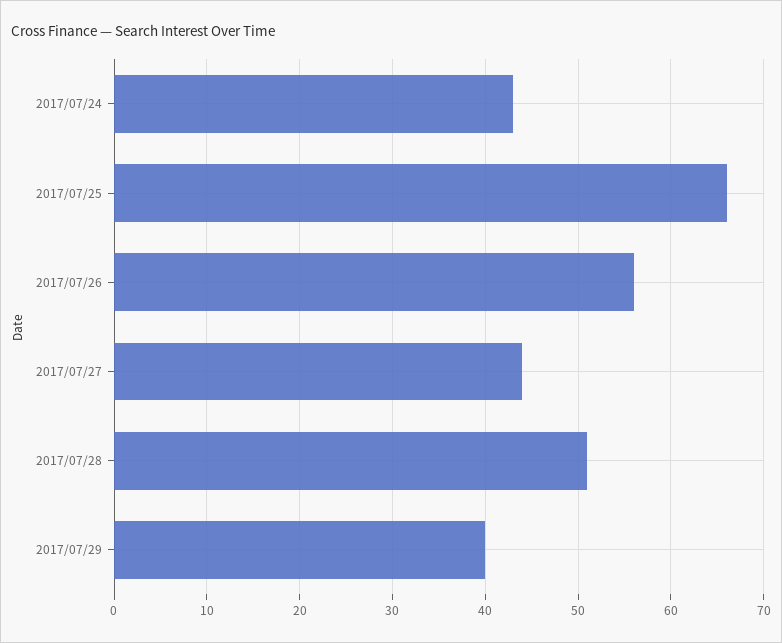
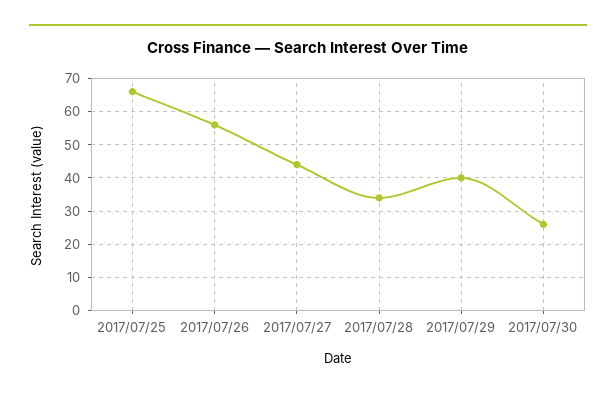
2017/07/24: 43 -> none
2017/07/28: 51 -> 35
2017/07/30: none -> 25

